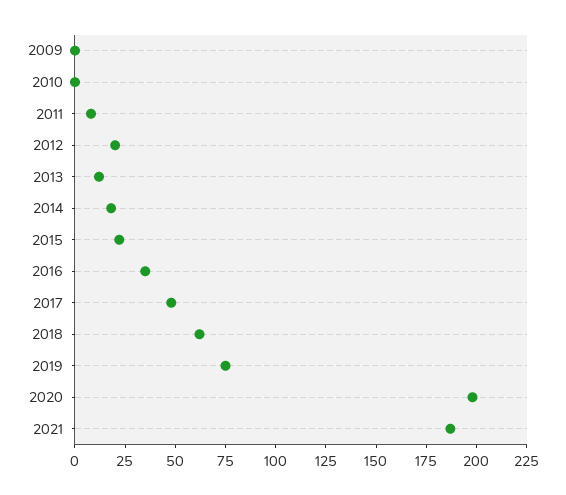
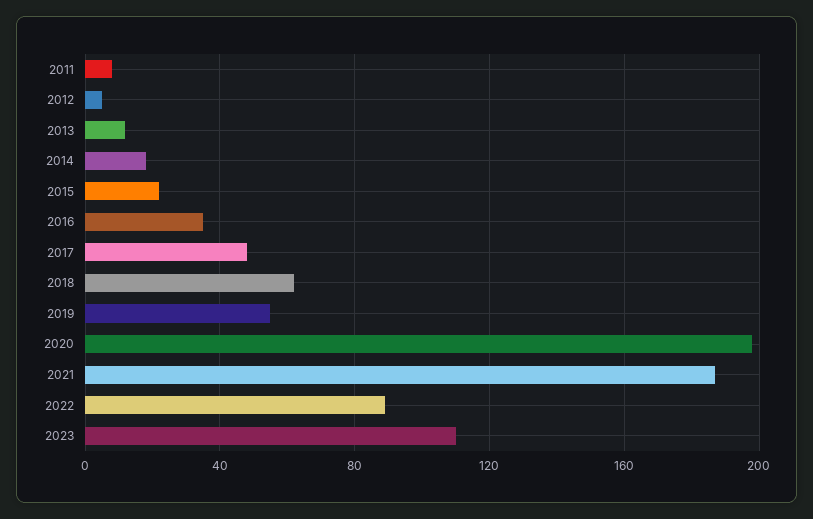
2009: 0 -> none
2010: 0 -> none
2012: 20 -> 5
2019: 75 -> 55
2022: none -> 90
2023: none -> 110

